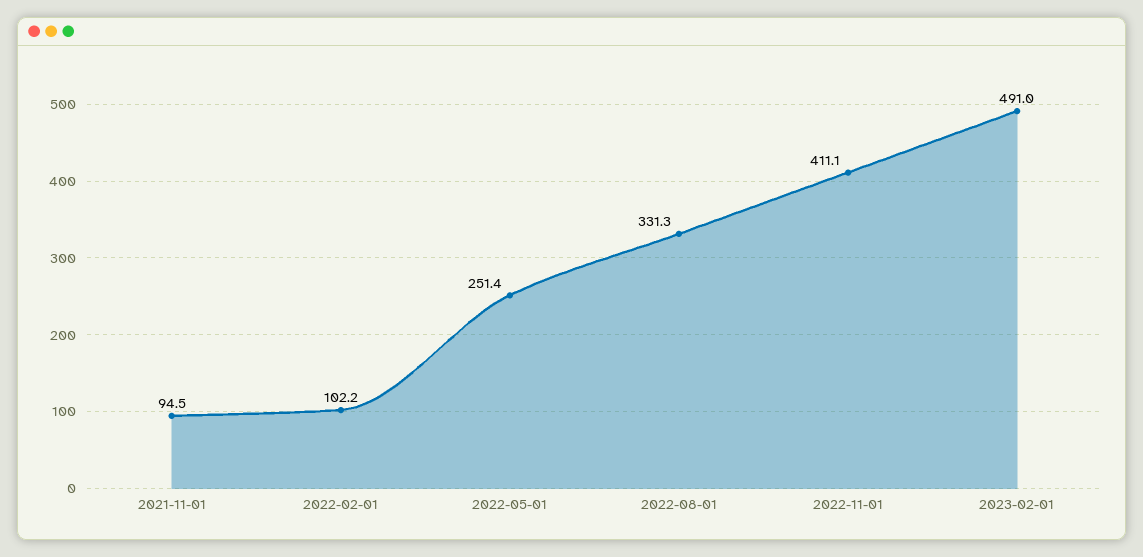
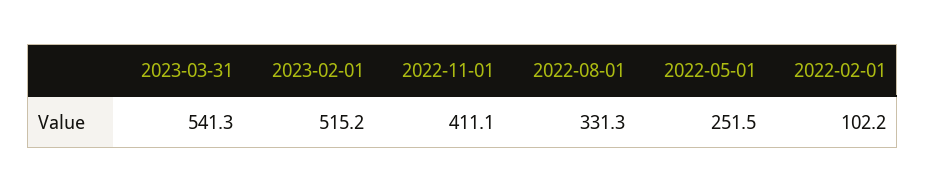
2021-11-01: 94.5 -> none
2022-05-01: 251.4 -> 251.5
2023-02-01: 491 -> 515.2
2023-03-31: none -> 541.3

